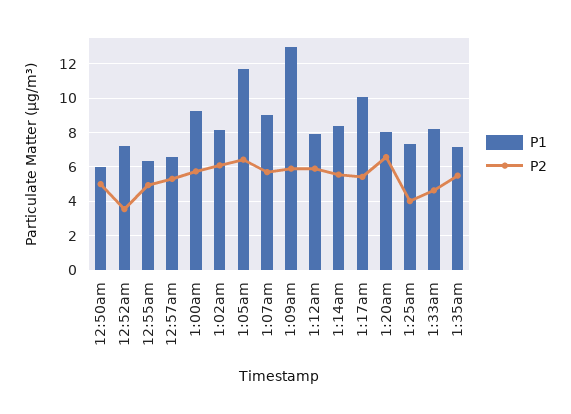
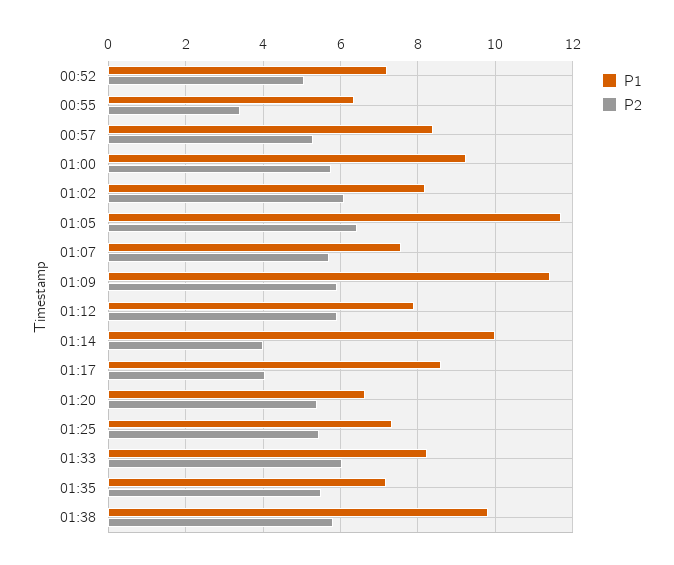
P1, 12:50am: 6 -> none
P2, 12:50am: 5 -> none
P2, 12:52am: 3.5 -> 5
P2, 12:55am: 5 -> 3.4
P1, 12:57am: 6.5 -> 8.4
P1, 1:07am: 9 -> 7.6
P1, 1:09am: 13 -> 11.4
P1, 1:14am: 8.5 -> 10
P2, 1:14am: 5.5 -> 4
P1, 1:17am: 10 -> 8.6
P2, 1:17am: 5.5 -> 4
P1, 1:20am: 8 -> 6.6
P2, 1:20am: 6.5 -> 5.4
P2, 1:25am: 4 -> 5.4
P2, 1:33am: 4.5 -> 6
P1, 01:38: none -> 9.8
P2, 01:38: none -> 5.8

